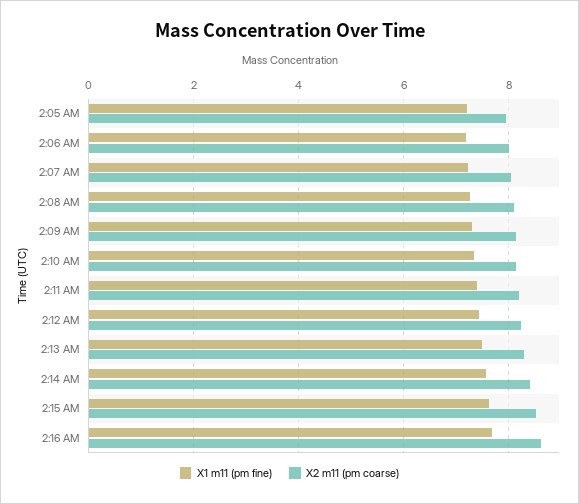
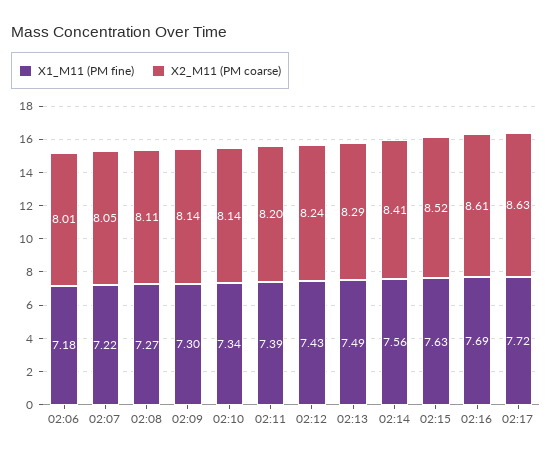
X1 m11 (pm fine), 2:05 AM: 7.2 -> none
X2 m11 (pm coarse), 2:05 AM: 8 -> none
X1 m11 (pm fine), 02:17: none -> 7.72
X2 m11 (pm coarse), 02:17: none -> 8.63

